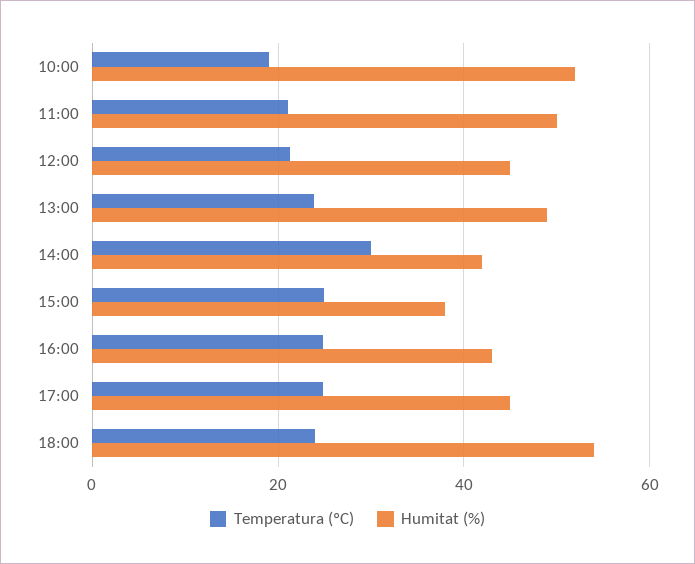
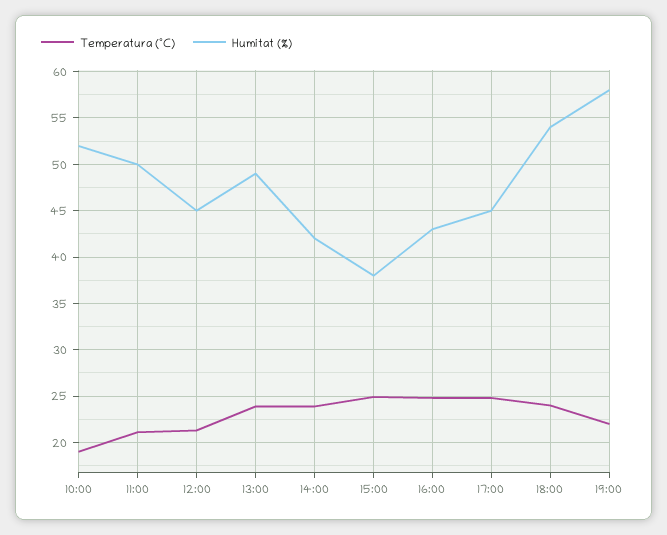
Temperatura (ºC), 14:00: 30 -> 24
Temperatura (ºC), 19:00: none -> 22
Humitat (%), 19:00: none -> 58

